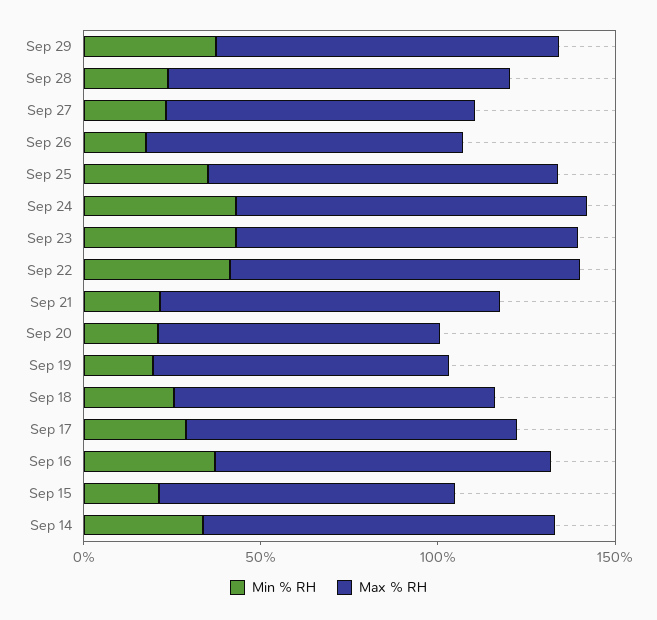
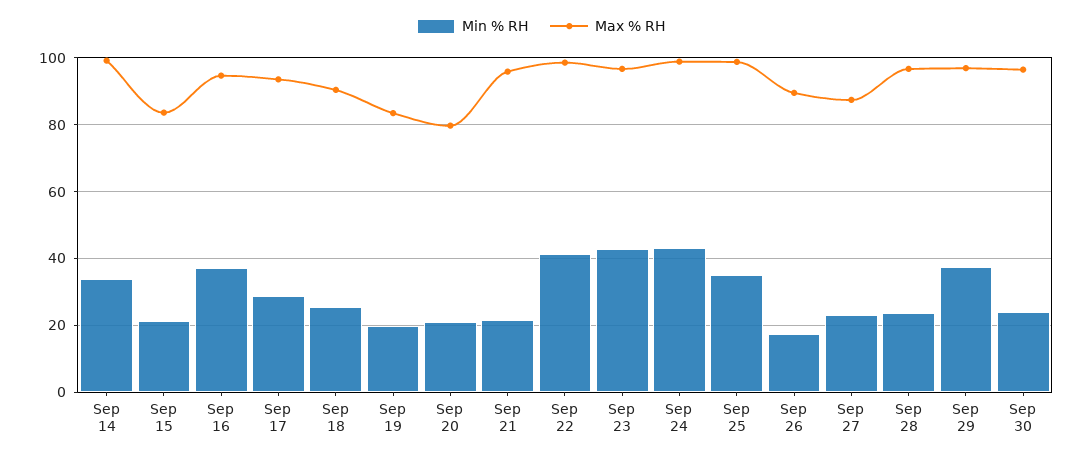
Min % RH, Sep 30: none -> 24
Max % RH, Sep 30: none -> 96

